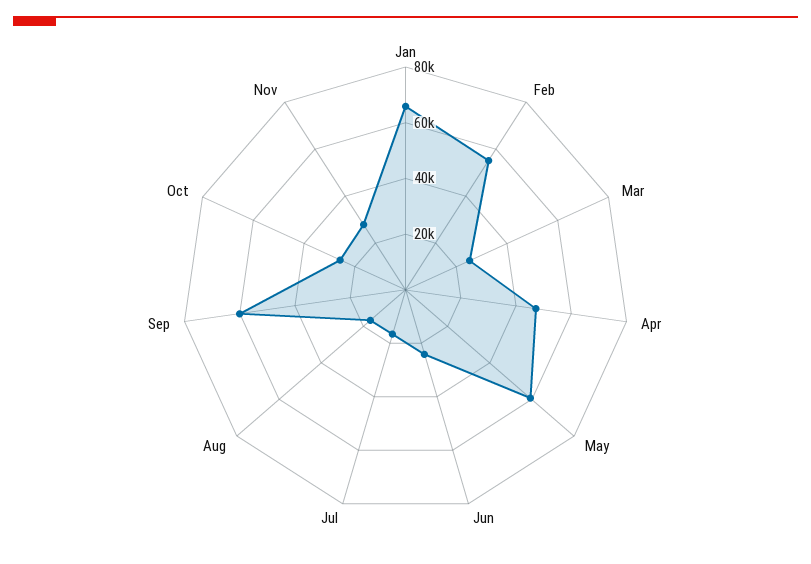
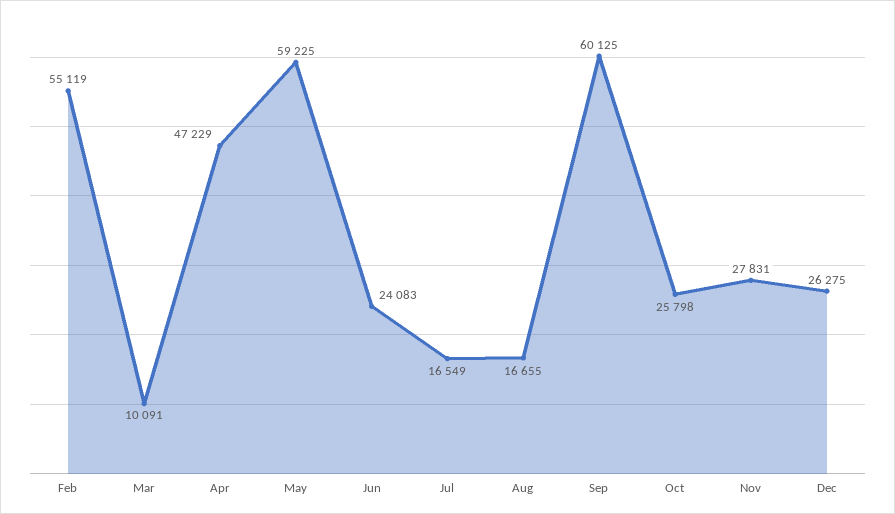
Jan: 65000 -> none
Mar: 25000 -> 10091
Dec: none -> 26275

